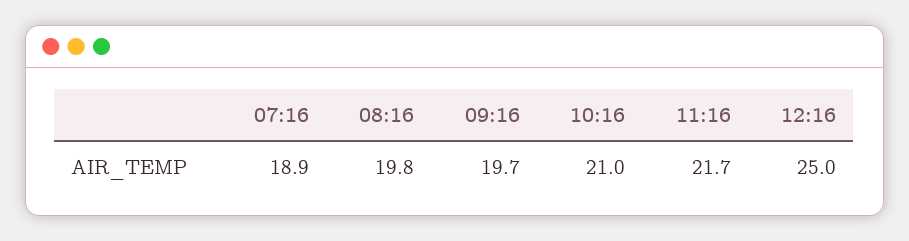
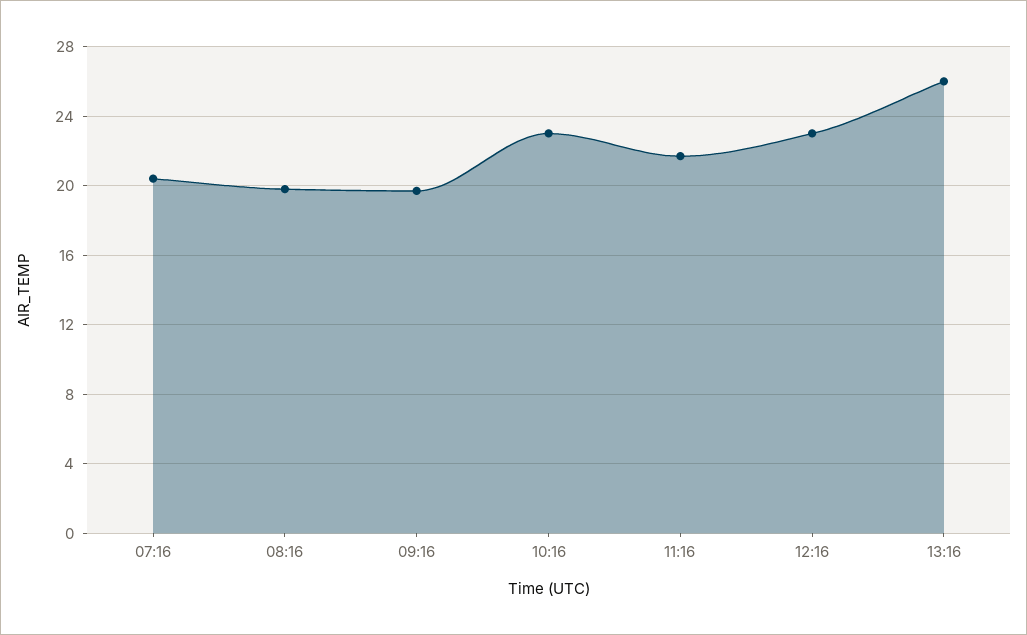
07:16: 18.9 -> 20.5
10:16: 21 -> 23
12:16: 25 -> 23
13:16: none -> 26

